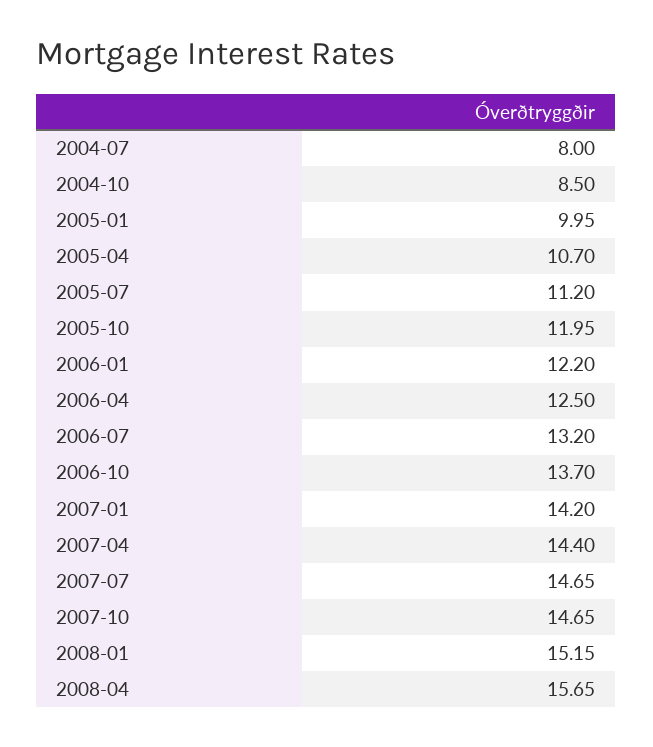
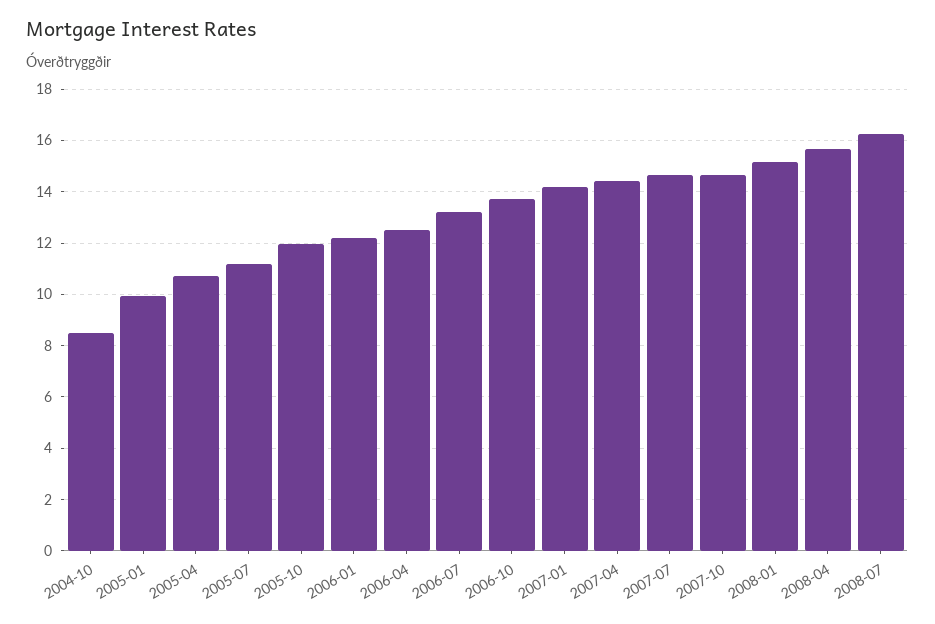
2004-07: 8 -> none
2008-07: none -> 16.25

